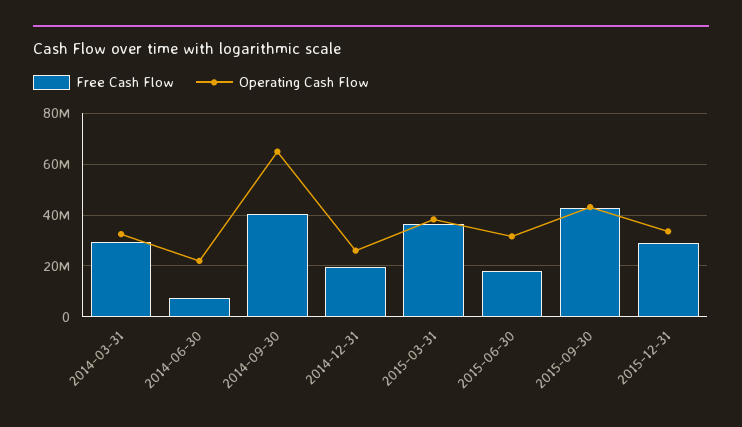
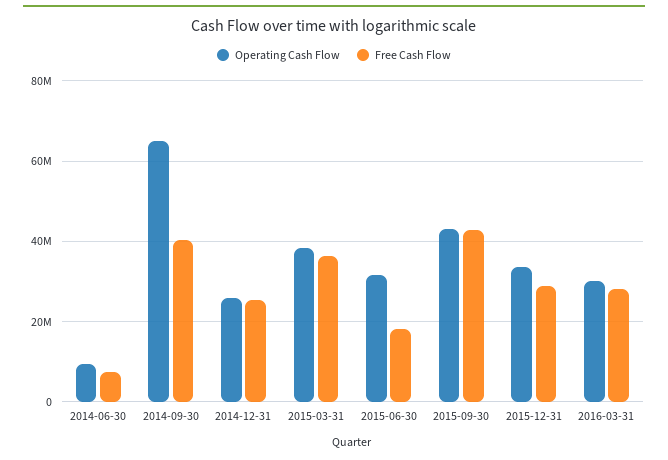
Free Cash Flow, 2014-03-31: 30000000 -> none
Operating Cash Flow, 2014-03-31: 32500000 -> none
Operating Cash Flow, 2014-06-30: 22500000 -> 10000000
Free Cash Flow, 2014-12-31: 20000000 -> 26000000
Operating Cash Flow, 2016-03-31: none -> 30000000
Free Cash Flow, 2016-03-31: none -> 28000000

